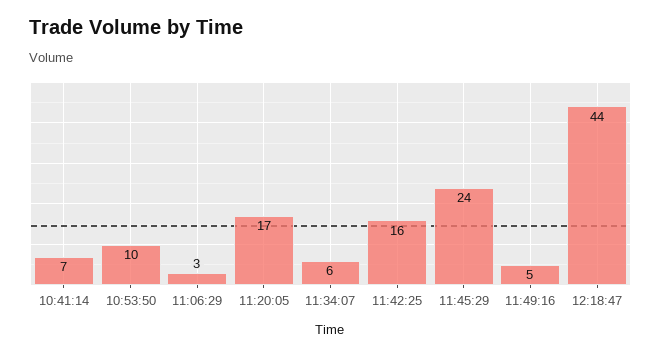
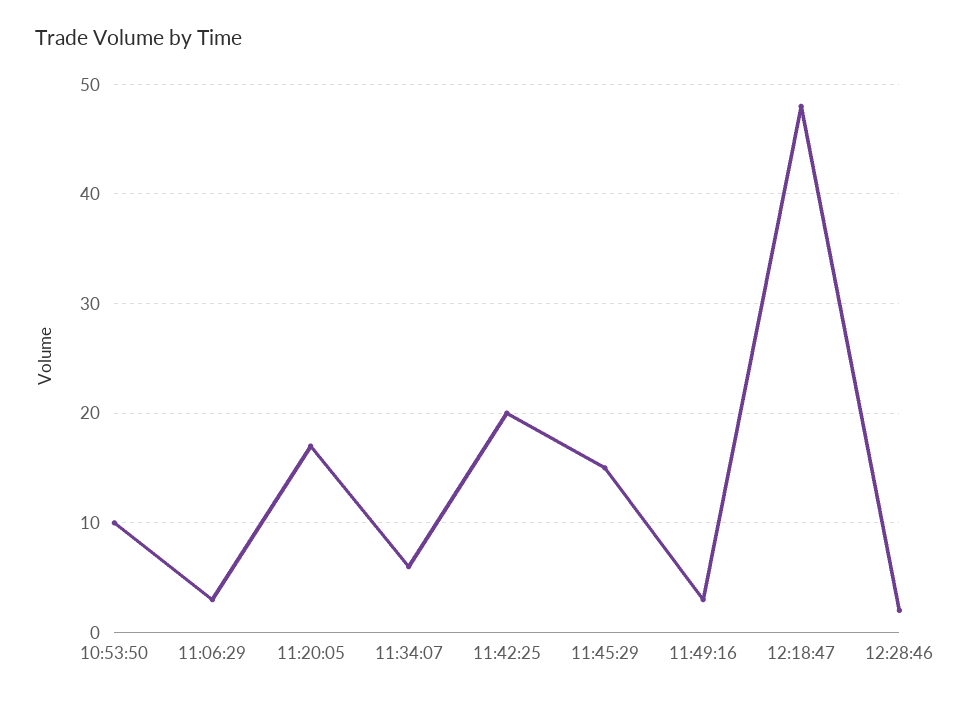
10:41:14: 7 -> none
11:42:25: 16 -> 20
11:45:29: 24 -> 15
11:49:16: 5 -> 3
12:18:47: 44 -> 48
12:28:46: none -> 2

